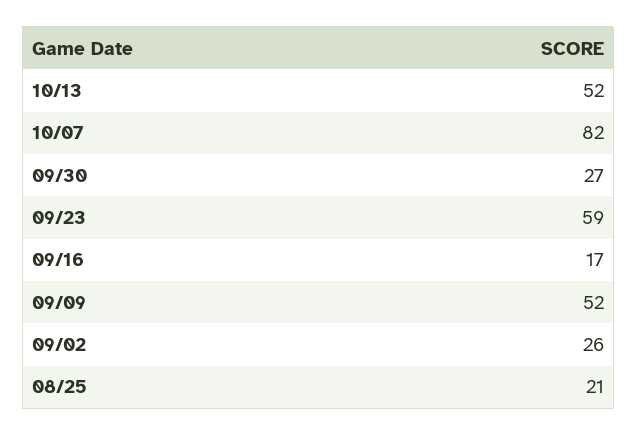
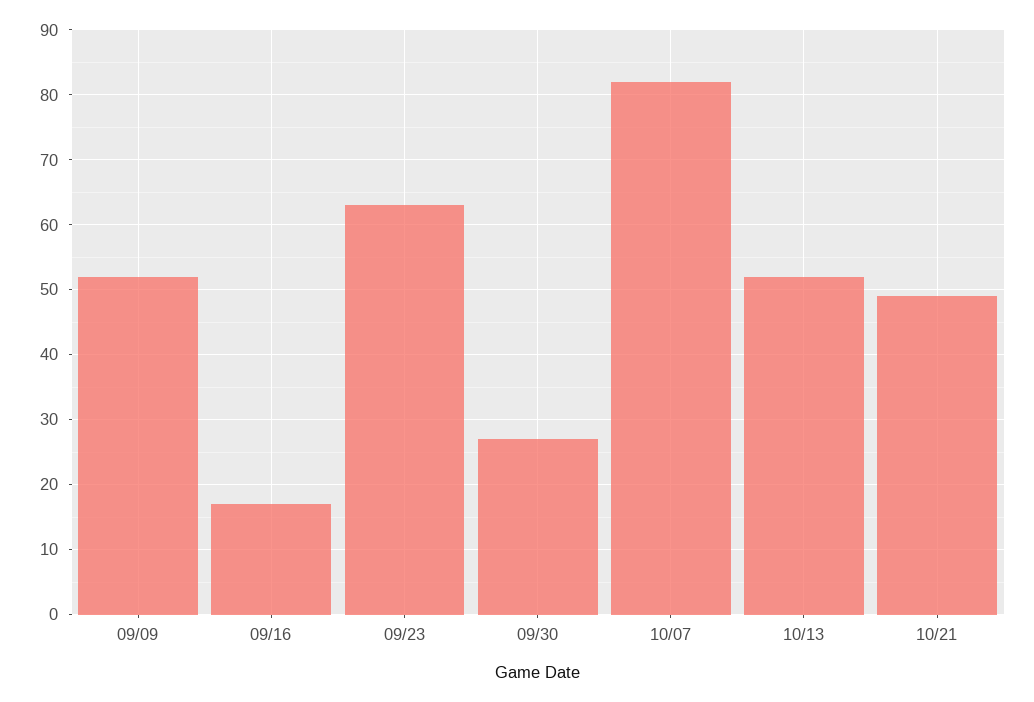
09/23: 59 -> 63
09/02: 26 -> none
08/25: 21 -> none
10/21: none -> 49

